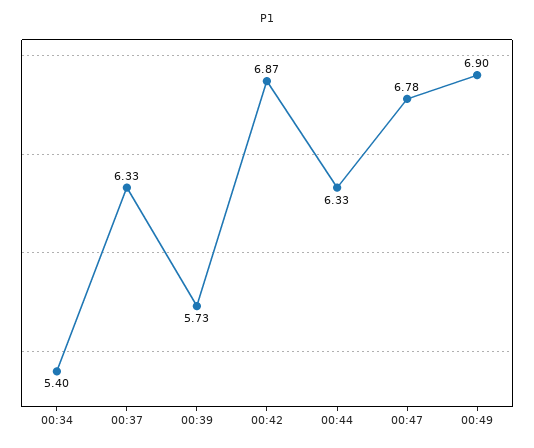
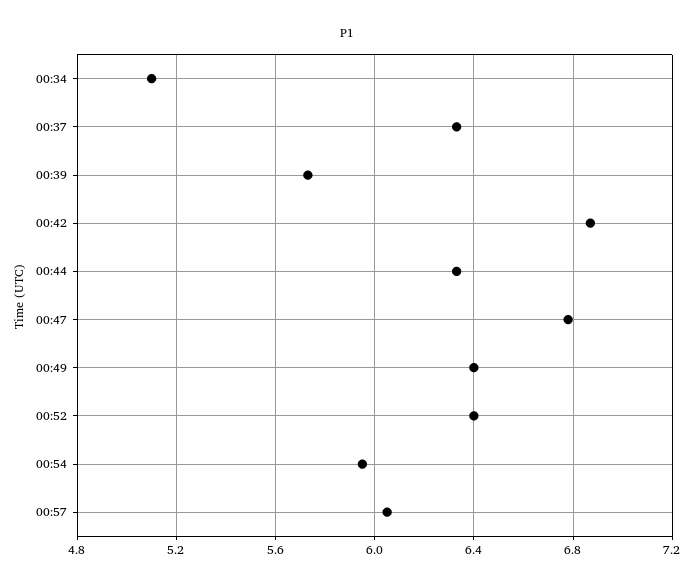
00:34: 5.4 -> 5.1
00:49: 6.9 -> 6.4
00:52: none -> 6.4
00:54: none -> 5.95
00:57: none -> 6.05

